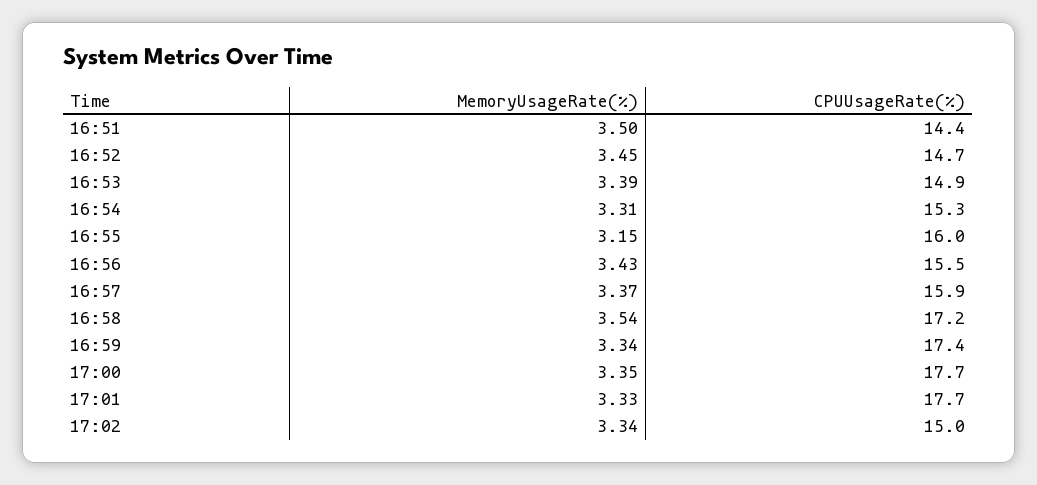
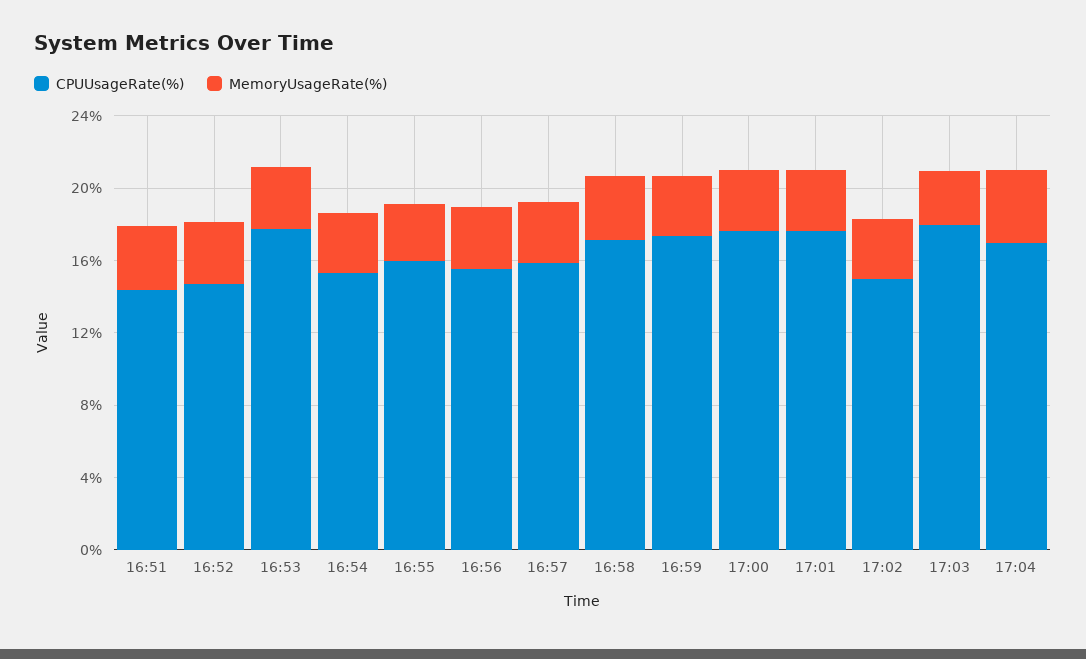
CPUUsageRate(%), 16:53: 14.9 -> 18
CPUUsageRate(%), 17:03: none -> 18
MemoryUsageRate(%), 17:03: none -> 3
CPUUsageRate(%), 17:04: none -> 17
MemoryUsageRate(%), 17:04: none -> 4

